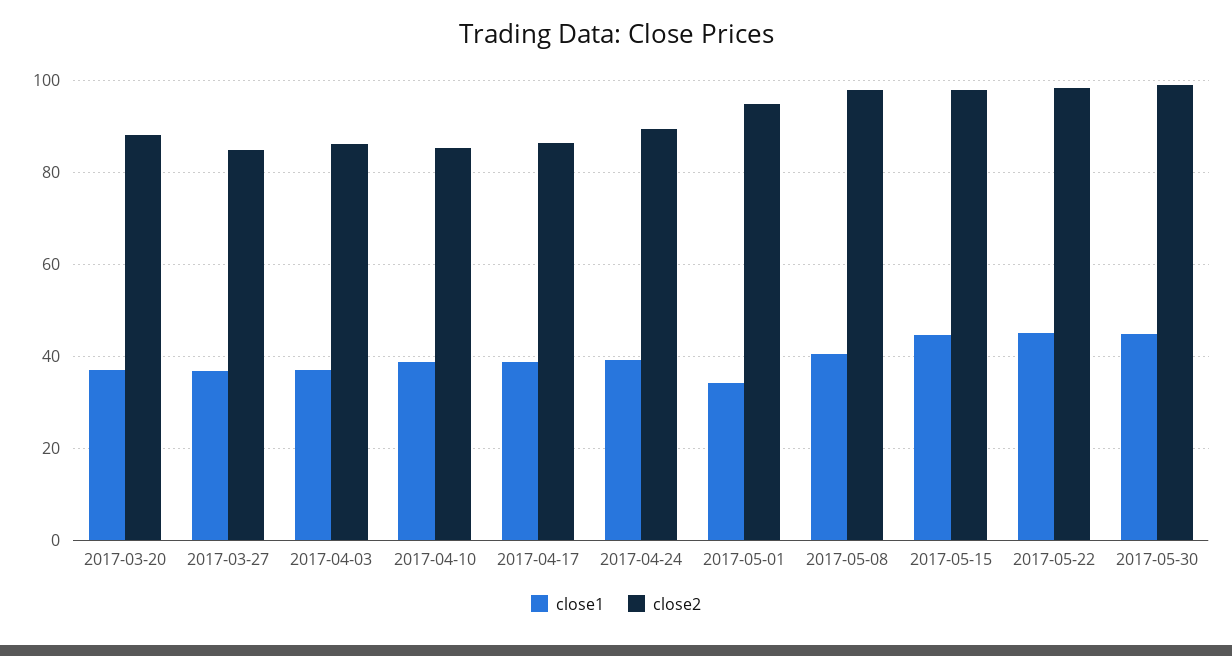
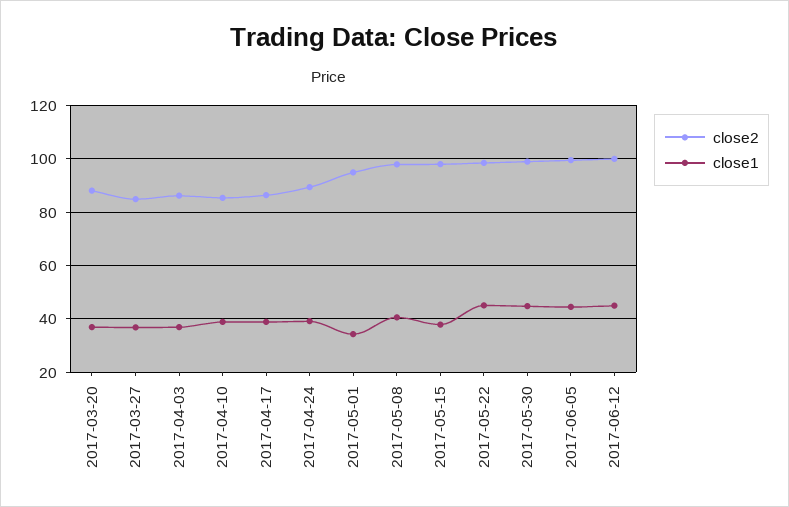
close1, 2017-05-15: 44 -> 37.5
close2, 2017-06-05: none -> 100
close1, 2017-06-05: none -> 45
close2, 2017-06-12: none -> 100
close1, 2017-06-12: none -> 45

